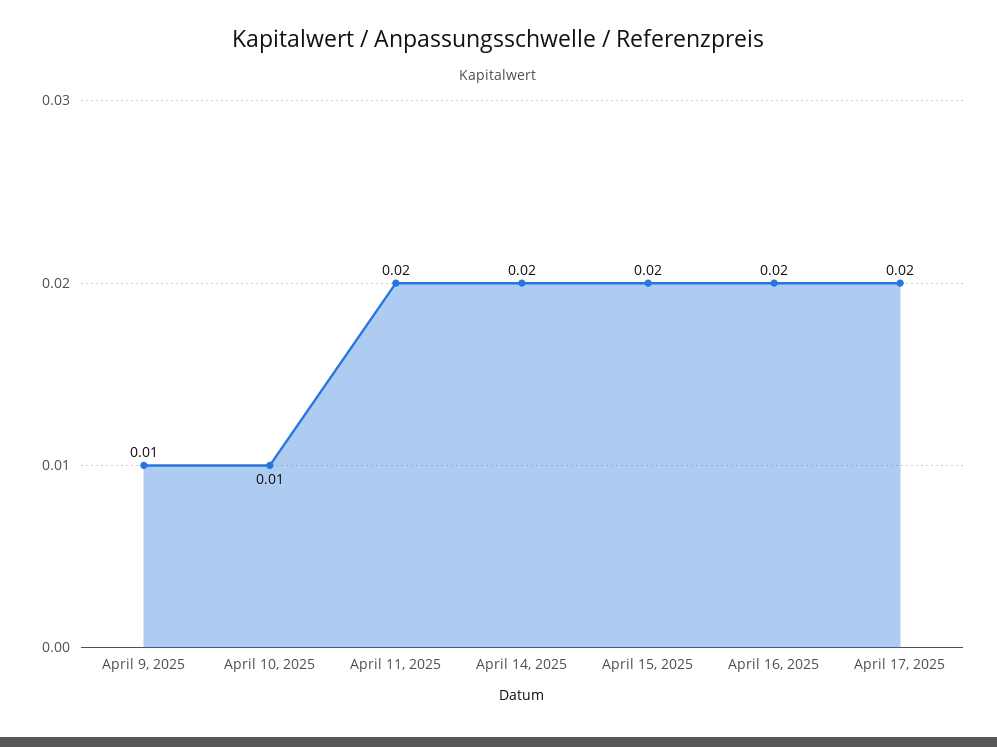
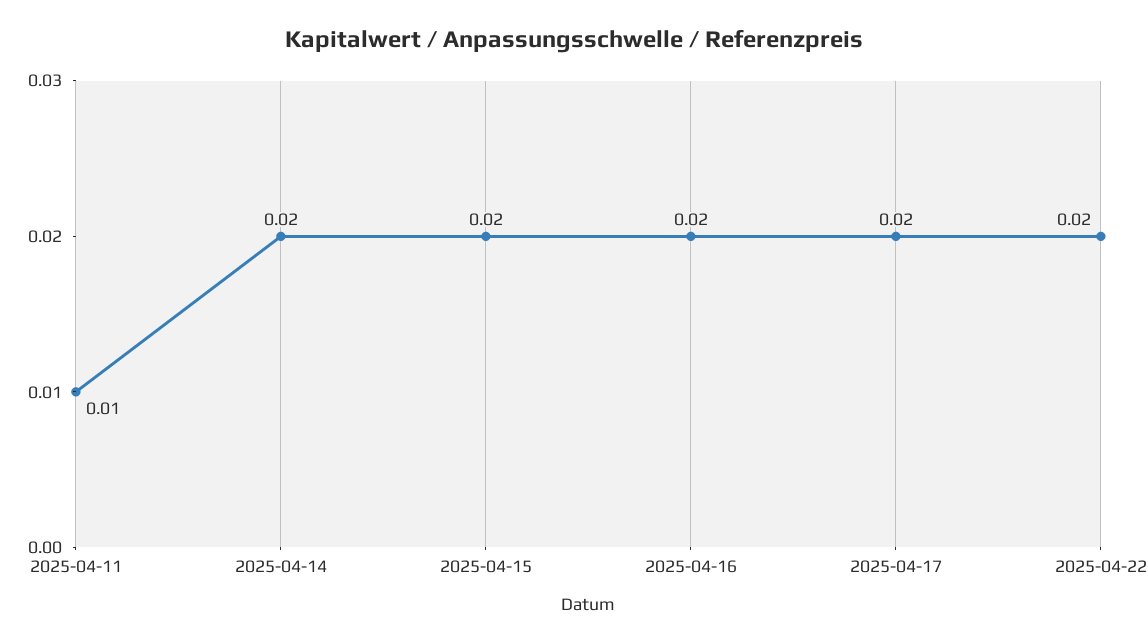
April 9, 2025: 0.01 -> none
April 10, 2025: 0.01 -> none
April 11, 2025: 0.02 -> 0.01
2025-04-22: none -> 0.02

